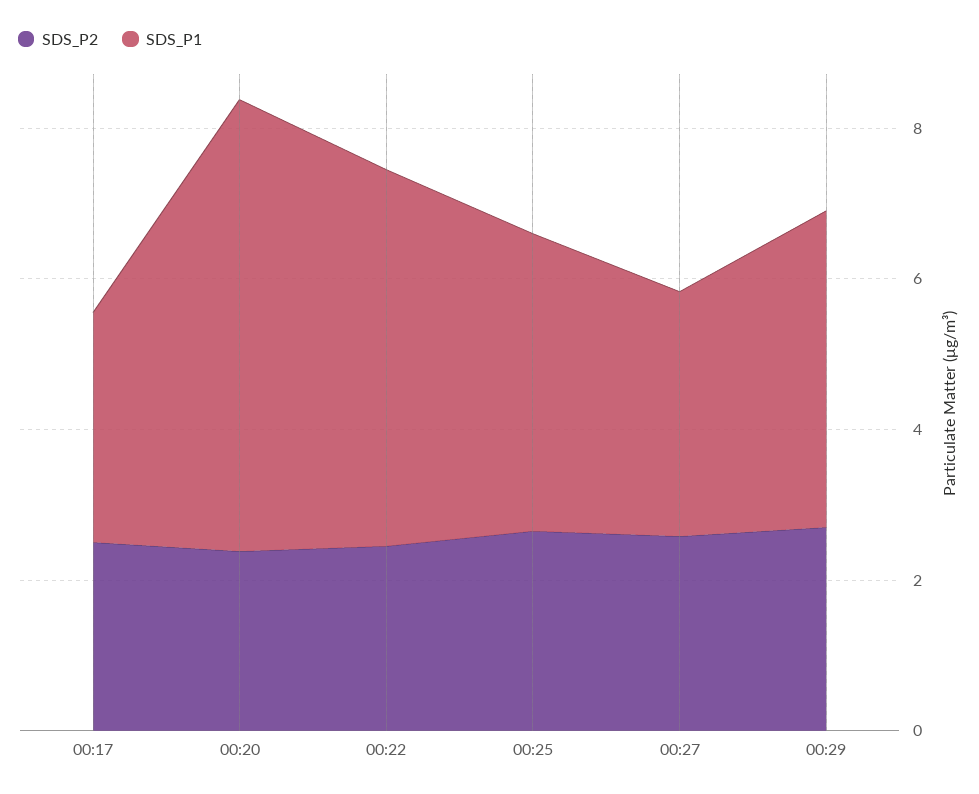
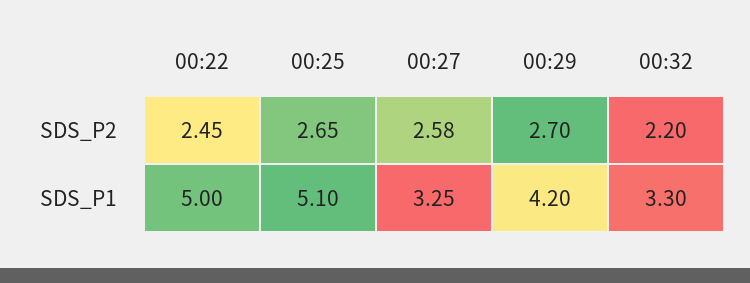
SDS_P2, 00:17: 2.5 -> none
SDS_P1, 00:17: 3 -> none
SDS_P2, 00:20: 2.5 -> none
SDS_P1, 00:20: 6 -> none
SDS_P1, 00:25: 4 -> 5.1
SDS_P2, 00:32: none -> 2.2
SDS_P1, 00:32: none -> 3.3

